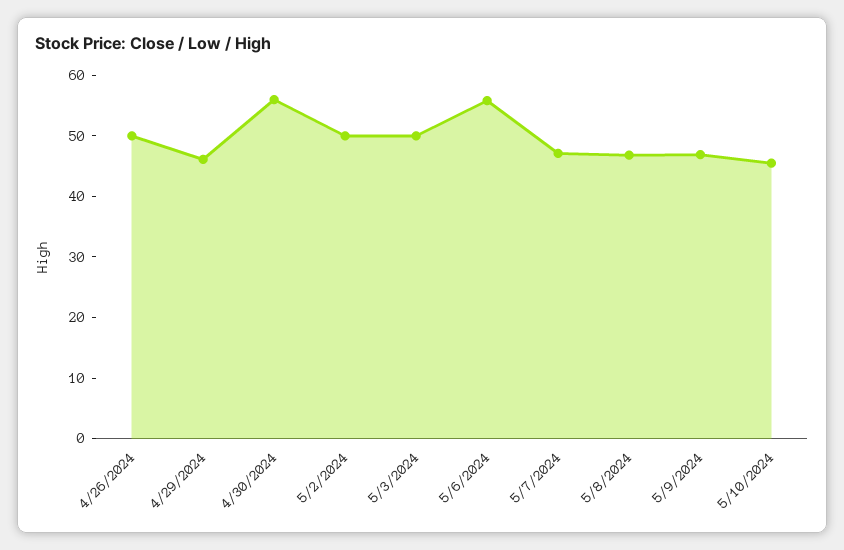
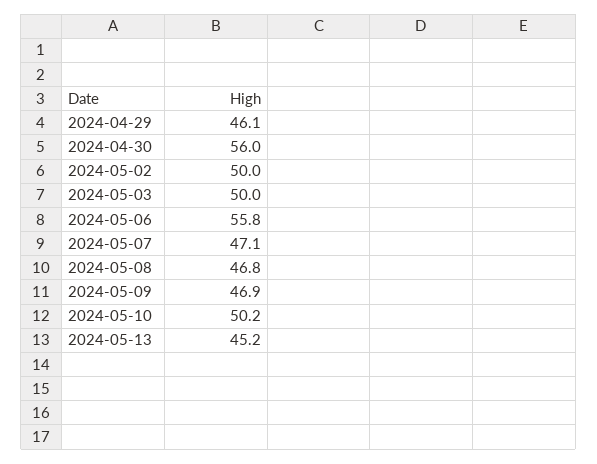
4/26/2024: 50 -> none
5/10/2024: 46 -> 50.2
2024-05-13: none -> 45.2

